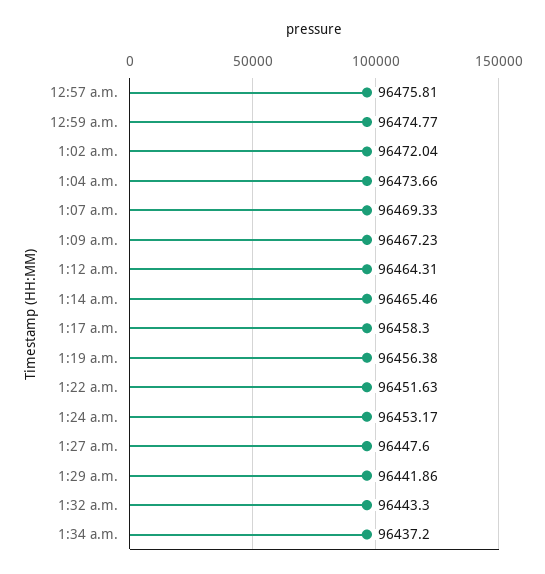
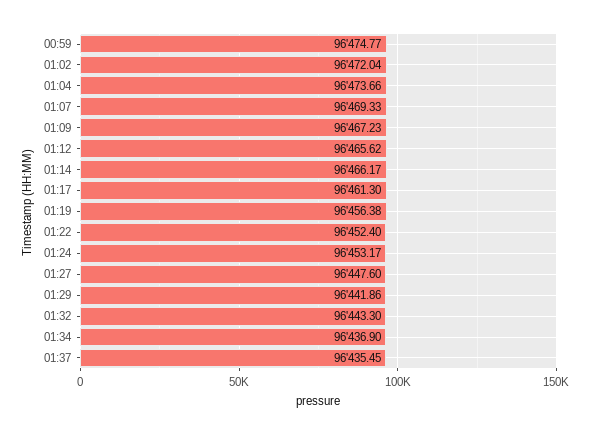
12:57 a.m.: 96475.81 -> none
1:12 a.m.: 96464.31 -> 96465.62
1:14 a.m.: 96465.46 -> 96466.17
1:17 a.m.: 96458.3 -> 96461.3
1:22 a.m.: 96451.63 -> 96452.4
1:34 a.m.: 96437.2 -> 96436.9
01:37: none -> 96435.45

